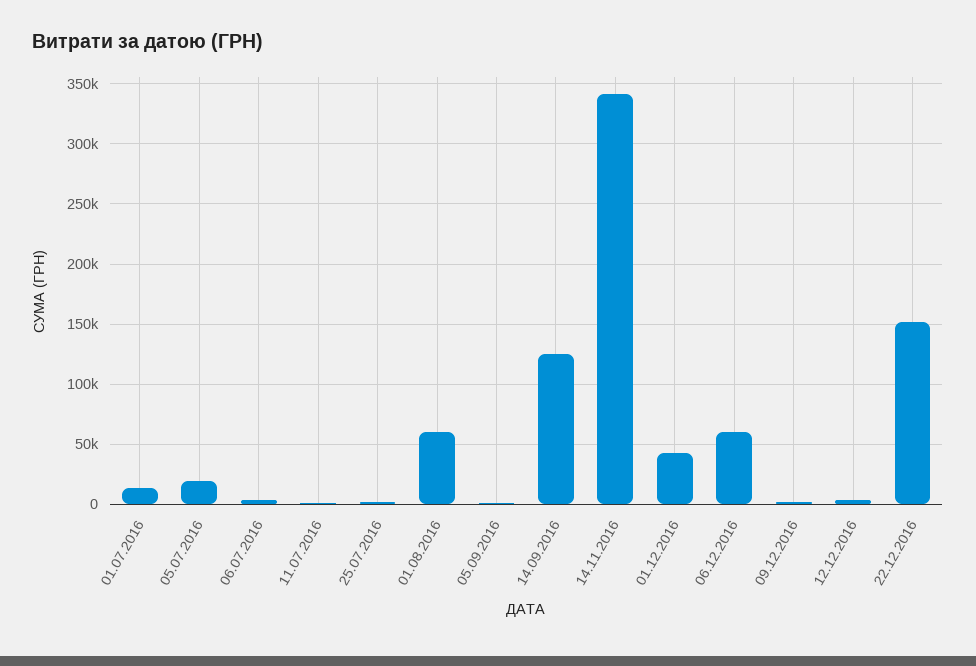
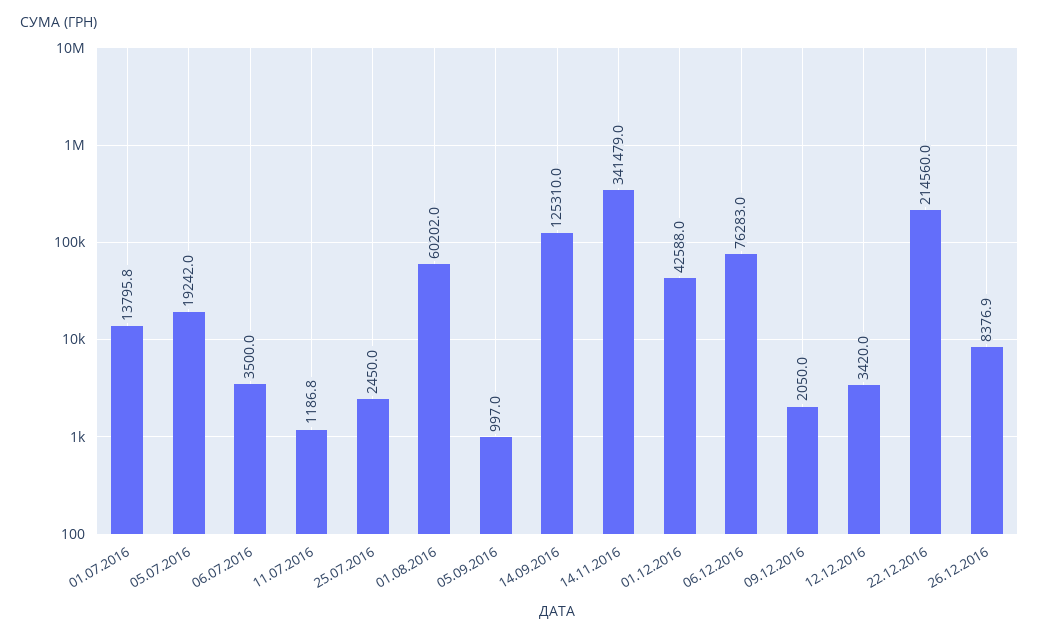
06.12.2016: 60000 -> 76283
22.12.2016: 150000 -> 214560
26.12.2016: none -> 8376.9

